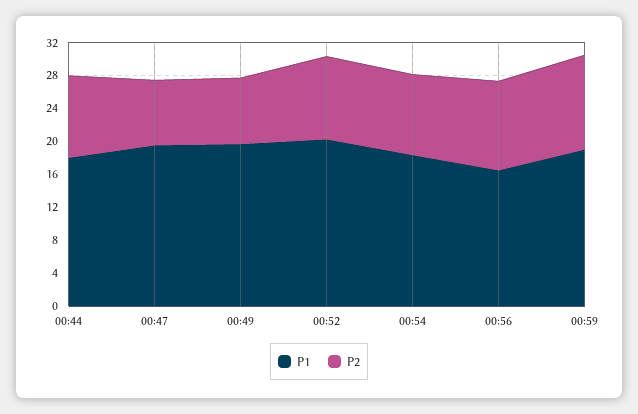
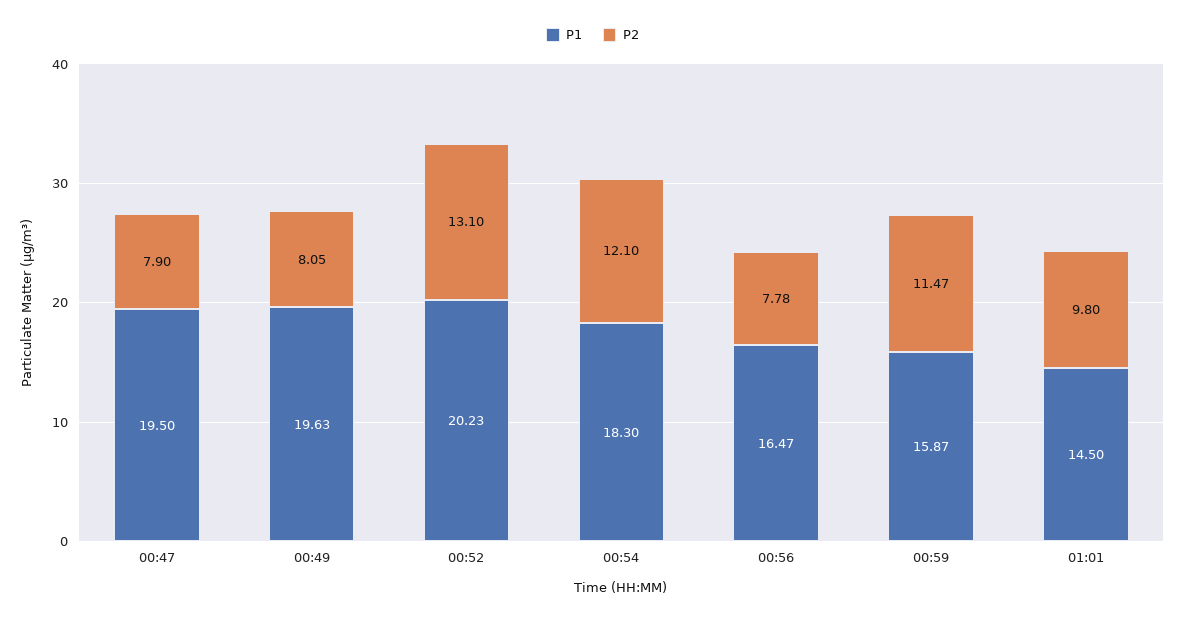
P1, 00:44: 18 -> none
P2, 00:44: 10 -> none
P2, 00:52: 10 -> 13.1
P2, 00:54: 10 -> 12.1
P2, 00:56: 11 -> 7.78
P1, 00:59: 19 -> 15.87
P1, 01:01: none -> 14.5
P2, 01:01: none -> 9.8

